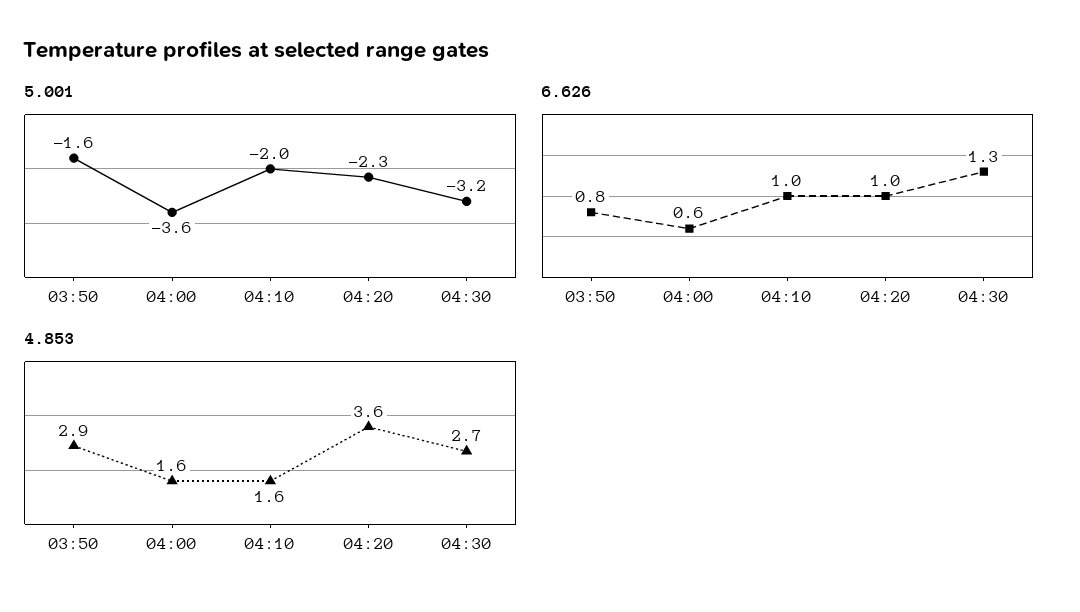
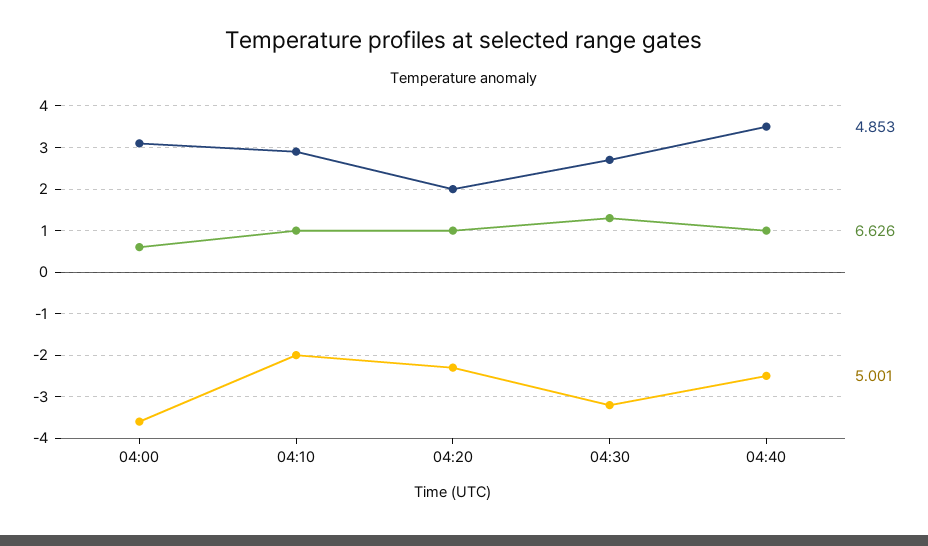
5.001, 03:50: -1.6 -> none
6.626, 03:50: 0.8 -> none
4.853, 03:50: 2.9 -> none
4.853, 04:00: 1.6 -> 3
4.853, 04:10: 1.6 -> 3
4.853, 04:20: 3.6 -> 2
4.853, 04:40: none -> 3.5
6.626, 04:40: none -> 1
5.001, 04:40: none -> -2.5

